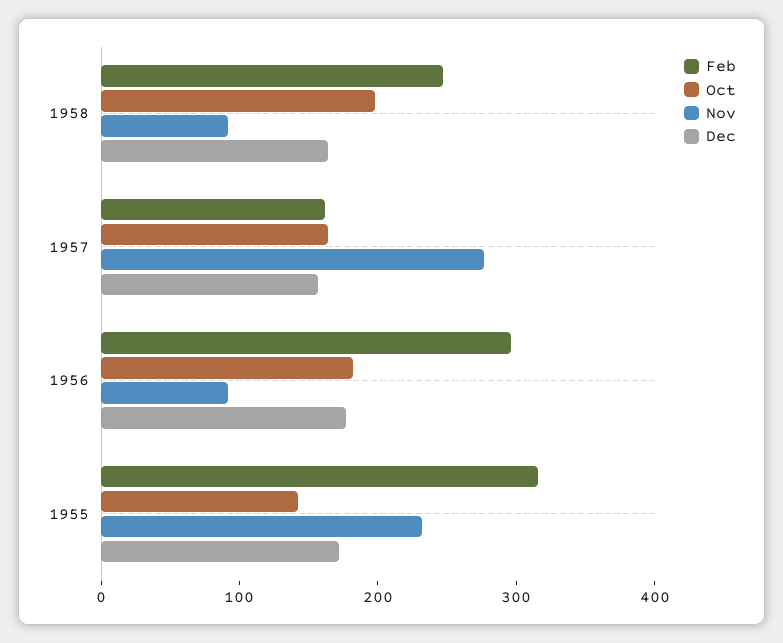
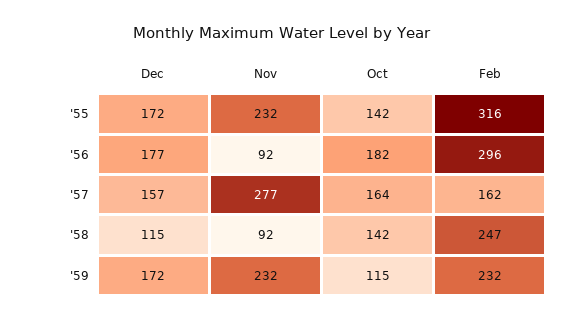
Oct, 1958: 200 -> 142
Dec, 1958: 160 -> 115
Dec, '59: none -> 172
Nov, '59: none -> 232
Oct, '59: none -> 115
Feb, '59: none -> 232

